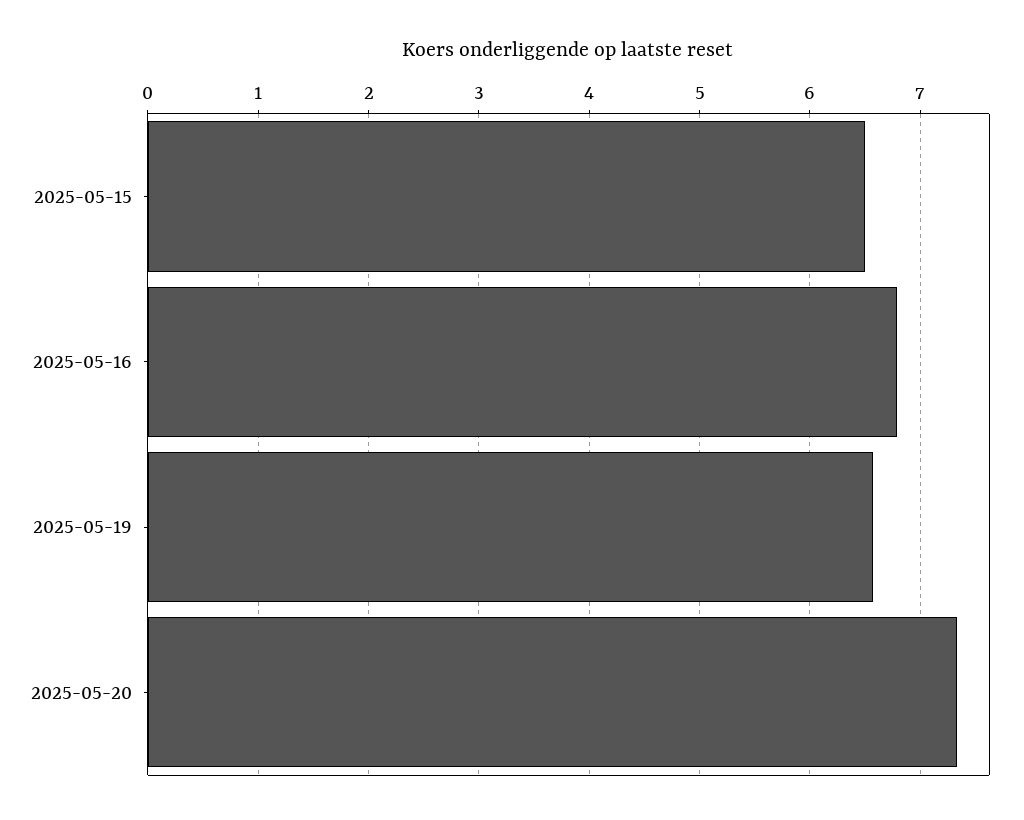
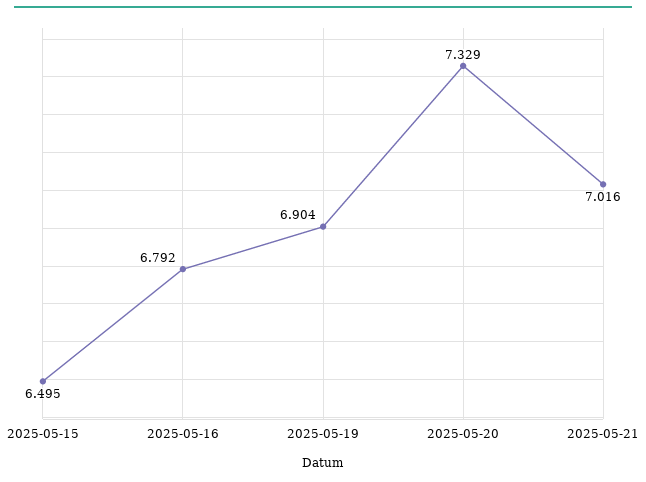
2025-05-19: 6.6 -> 6.904
2025-05-21: none -> 7.016

